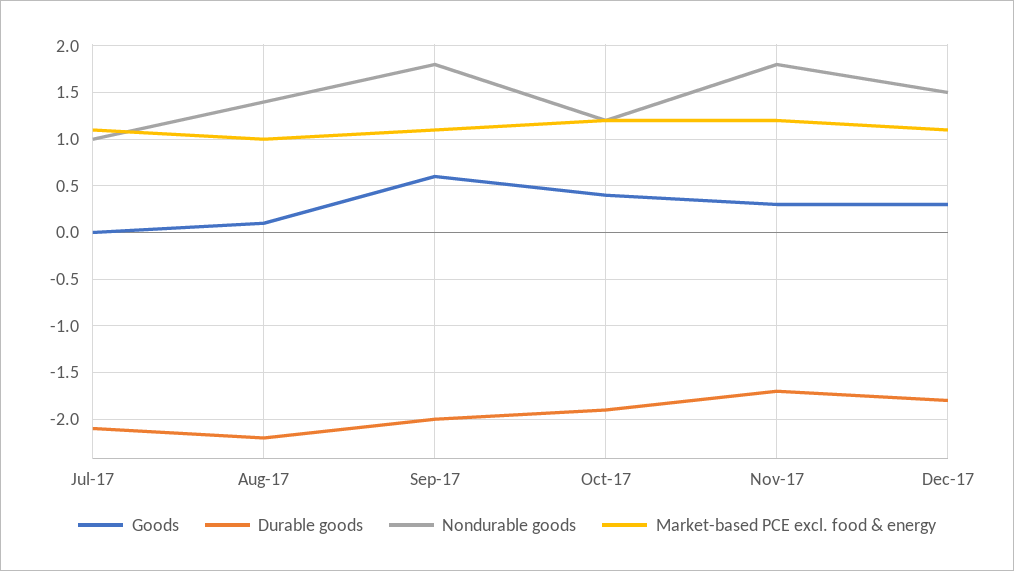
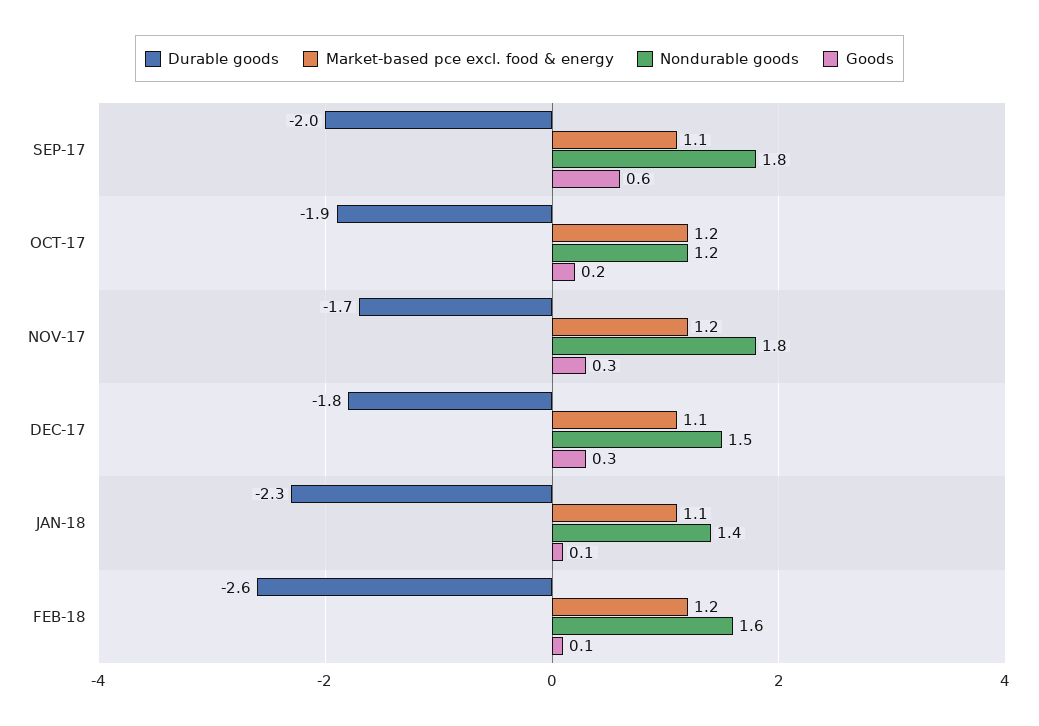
Goods, Jul-17: 0 -> none
Durable goods, Jul-17: -2.1 -> none
Nondurable goods, Jul-17: 1 -> none
Market-based PCE excl. food & energy, Jul-17: 1.1 -> none
Goods, Aug-17: 0.1 -> none
Durable goods, Aug-17: -2.2 -> none
Nondurable goods, Aug-17: 1.4 -> none
Market-based PCE excl. food & energy, Aug-17: 1 -> none
Goods, Oct-17: 0.4 -> 0.2
Durable goods, JAN-18: none -> -2.3
Market-based PCE excl. food & energy, JAN-18: none -> 1.1
Nondurable goods, JAN-18: none -> 1.4
Goods, JAN-18: none -> 0.1
Durable goods, FEB-18: none -> -2.6
Market-based PCE excl. food & energy, FEB-18: none -> 1.2
Nondurable goods, FEB-18: none -> 1.6
Goods, FEB-18: none -> 0.1

